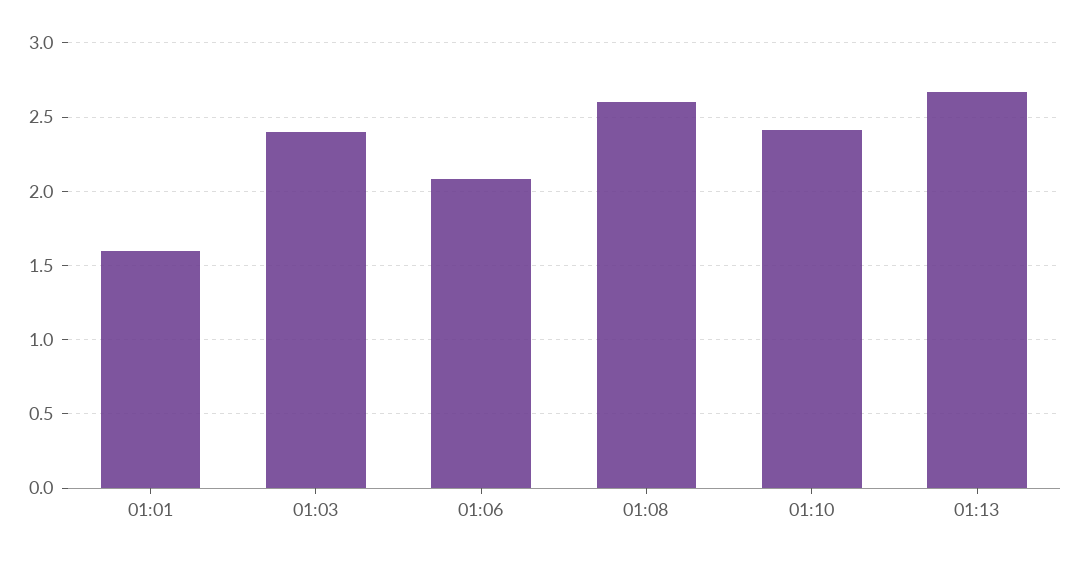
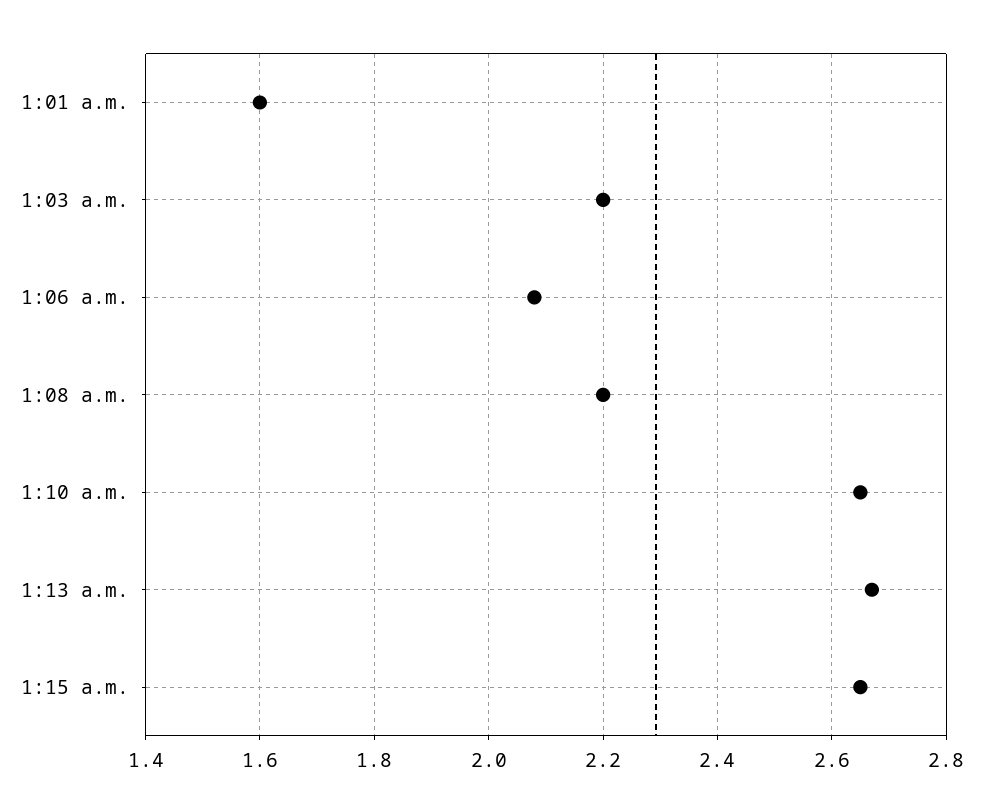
01:03: 2.4 -> 2.2
01:08: 2.6 -> 2.2
01:10: 2.4 -> 2.65
1:15 a.m.: none -> 2.65

